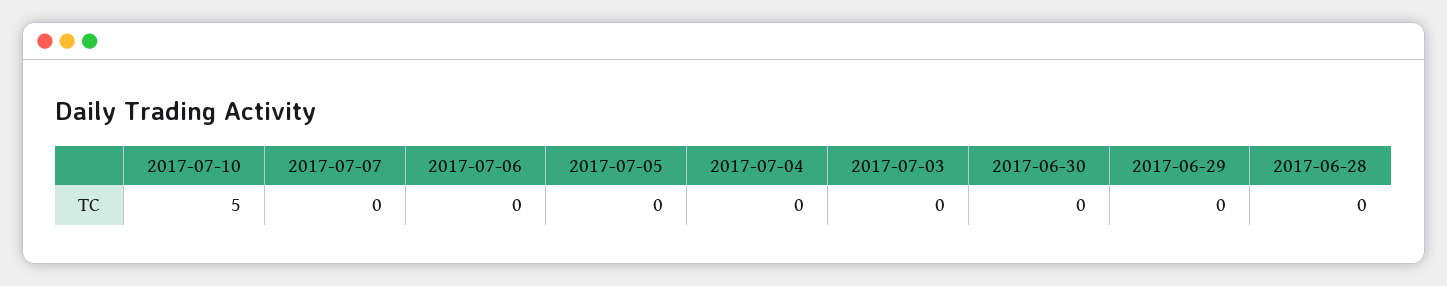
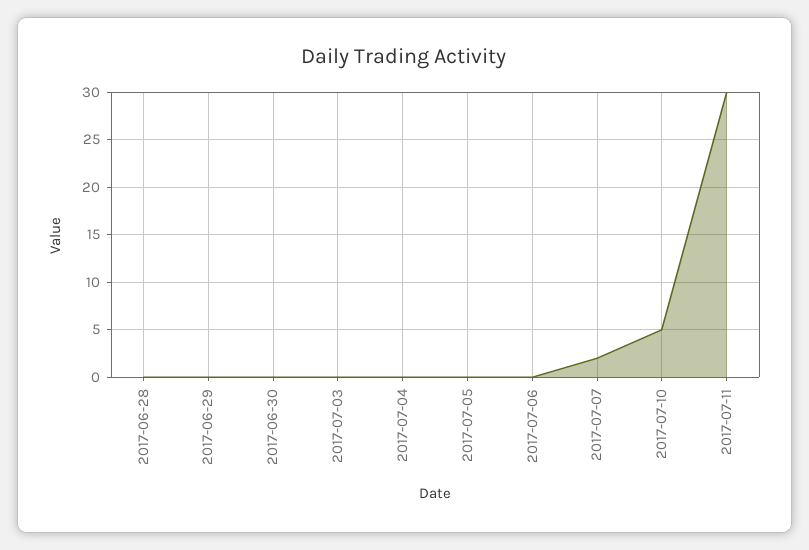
2017-07-07: 0 -> 2
2017-07-11: none -> 30

